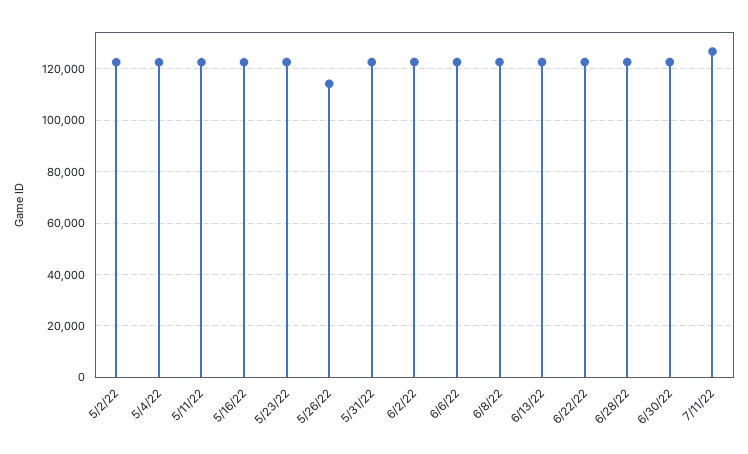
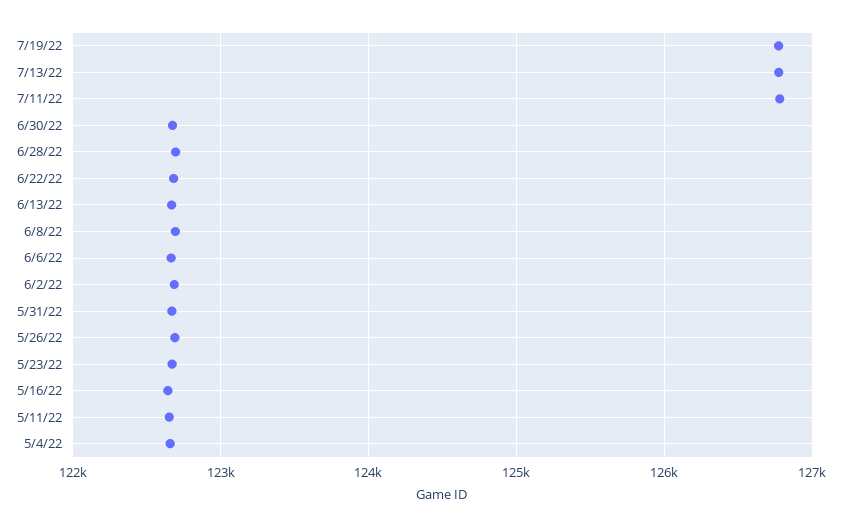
5/2/22: 122500 -> none
5/26/22: 115000 -> 122700
7/19/22: none -> 126800
7/13/22: none -> 126800

